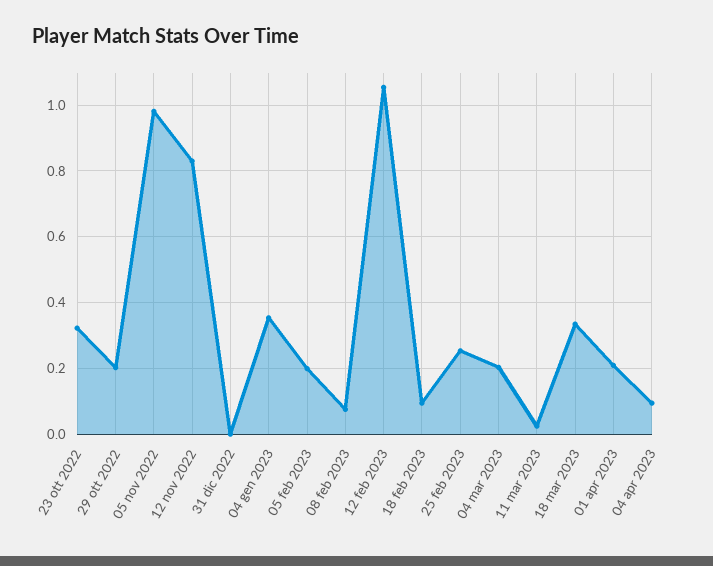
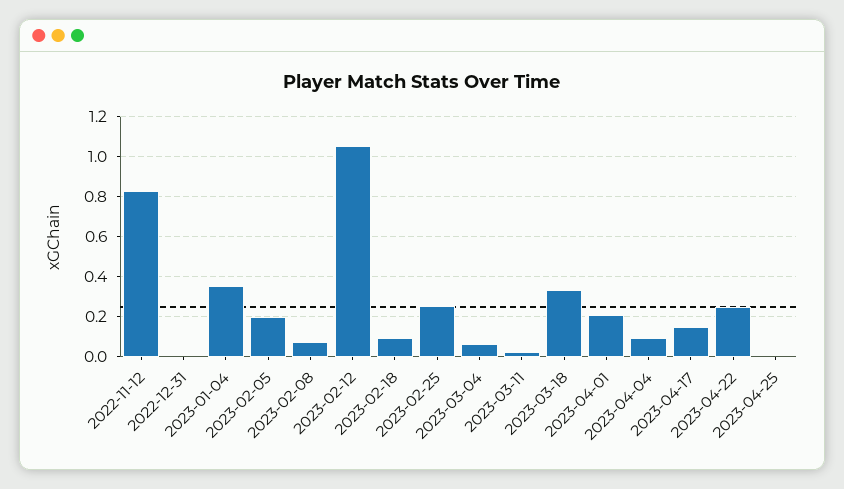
23 ott 2022: 0.32 -> none
29 ott 2022: 0.2 -> none
05 nov 2022: 0.98 -> none
04 mar 2023: 0.2 -> 0.05
2023-04-17: none -> 0.15
2023-04-22: none -> 0.25
2023-04-25: none -> 0

